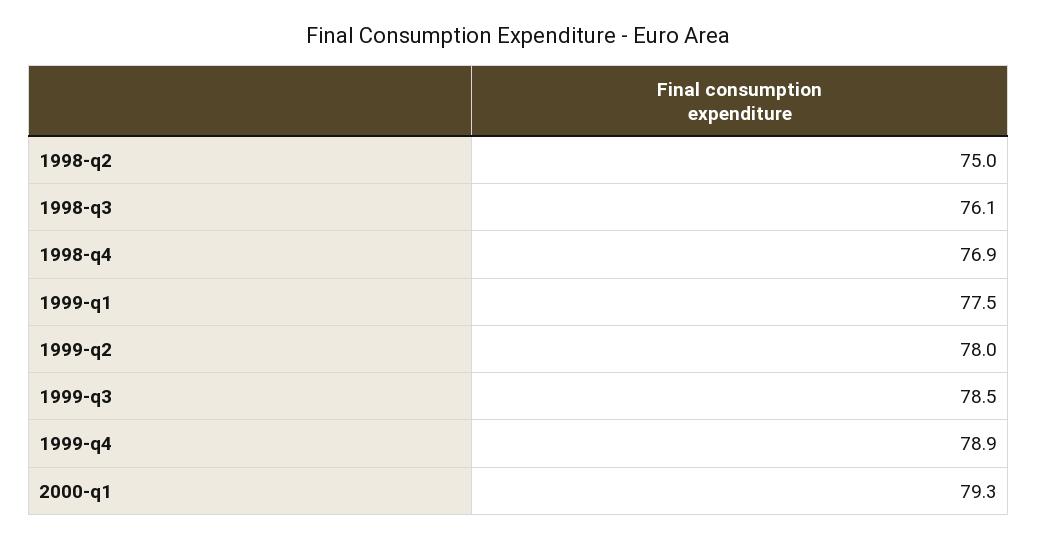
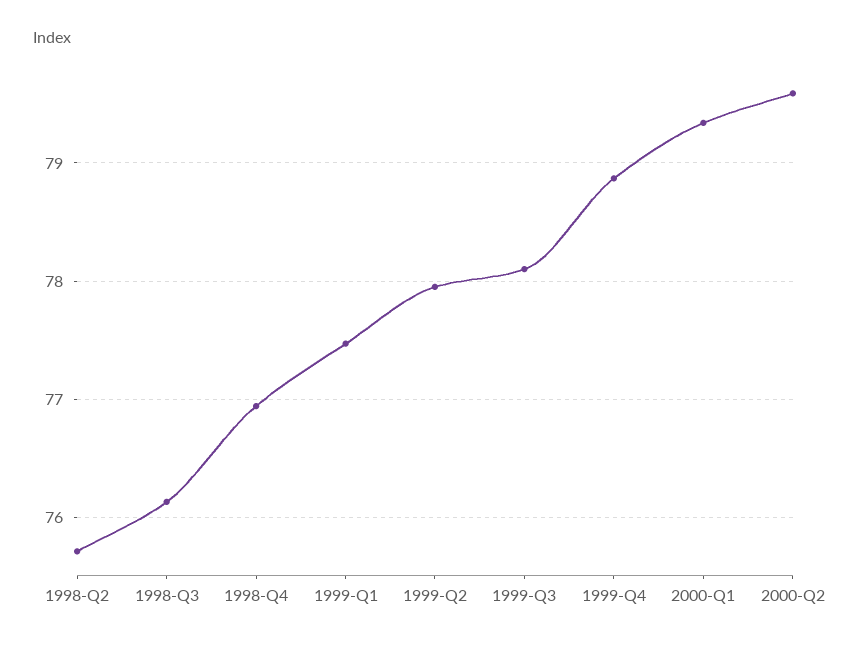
1998-q2: 75 -> 75.7
1999-q3: 78.5 -> 78.1
2000-Q2: none -> 79.6

